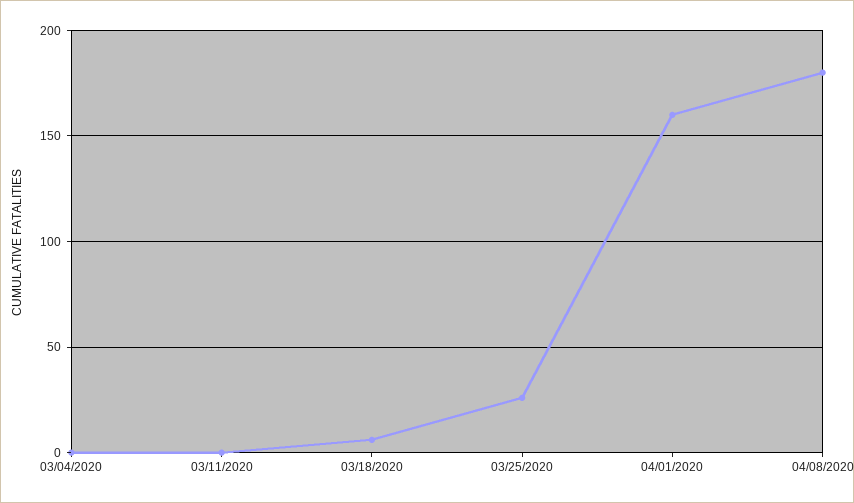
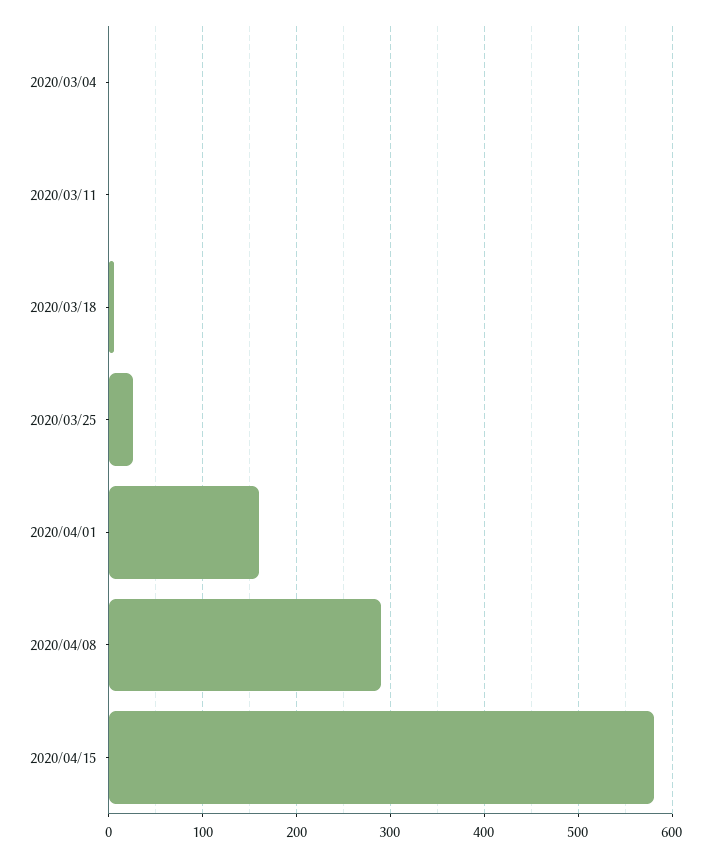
04/08/2020: 180 -> 290
2020/04/15: none -> 580

